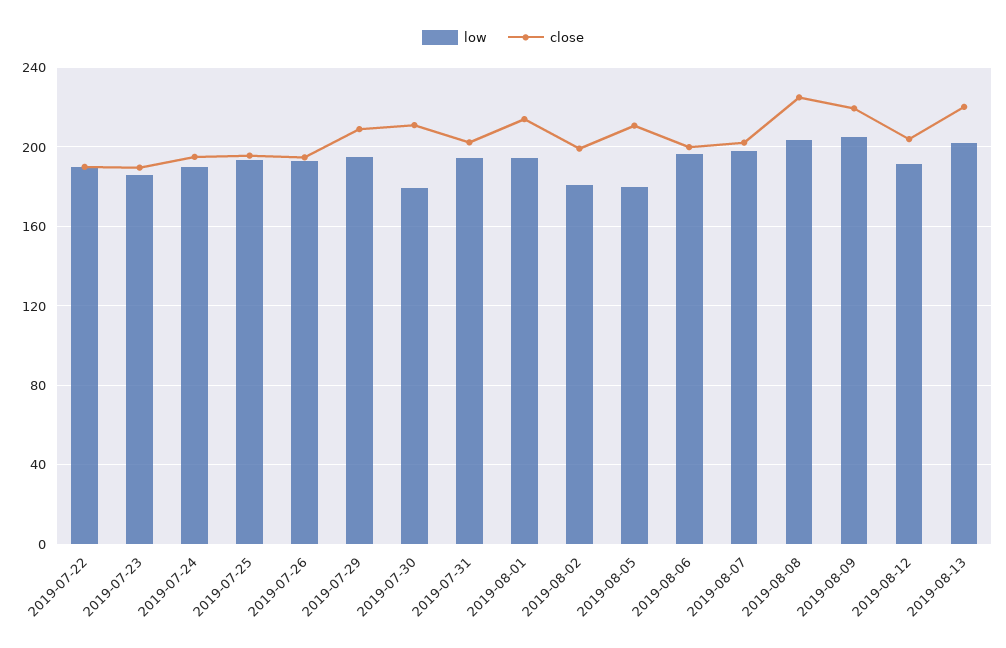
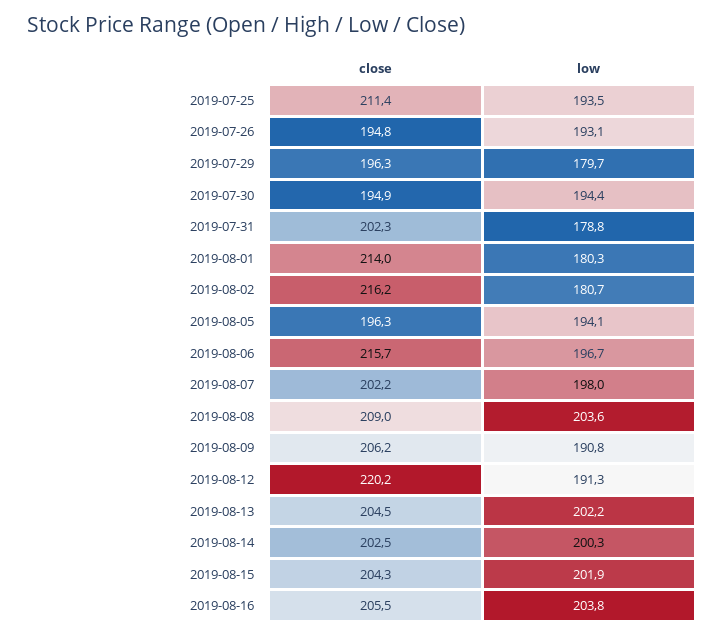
low, 2019-07-22: 190 -> none
close, 2019-07-22: 190 -> none
low, 2019-07-23: 185 -> none
close, 2019-07-23: 190 -> none
low, 2019-07-24: 190 -> none
close, 2019-07-24: 195 -> none
close, 2019-07-25: 195 -> 211.4
low, 2019-07-29: 195 -> 179.7
close, 2019-07-29: 210 -> 196.3
low, 2019-07-30: 180 -> 194.4
close, 2019-07-30: 210 -> 194.9
low, 2019-07-31: 195 -> 178.8
low, 2019-08-01: 195 -> 180.3
close, 2019-08-02: 200 -> 216.2
low, 2019-08-05: 180 -> 194.1
close, 2019-08-05: 210 -> 196.3
close, 2019-08-06: 200 -> 215.7
close, 2019-08-08: 225 -> 209
low, 2019-08-09: 205 -> 190.8
close, 2019-08-09: 220 -> 206.2
close, 2019-08-12: 205 -> 220.2
close, 2019-08-13: 220 -> 204.5
close, 2019-08-14: none -> 202.5
low, 2019-08-14: none -> 200.3
close, 2019-08-15: none -> 204.3
low, 2019-08-15: none -> 201.9
close, 2019-08-16: none -> 205.5
low, 2019-08-16: none -> 203.8

